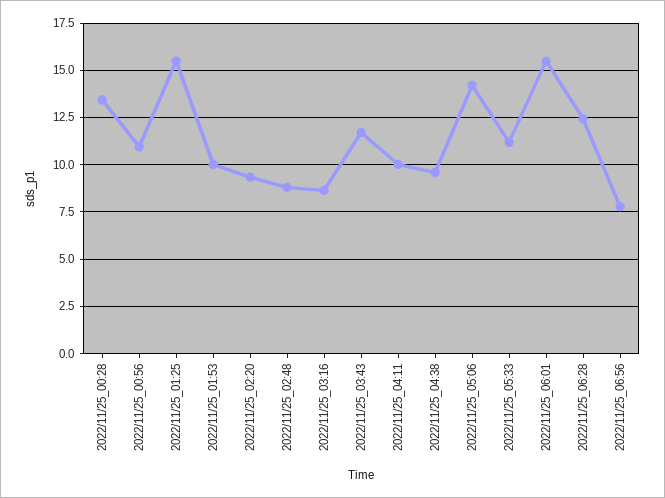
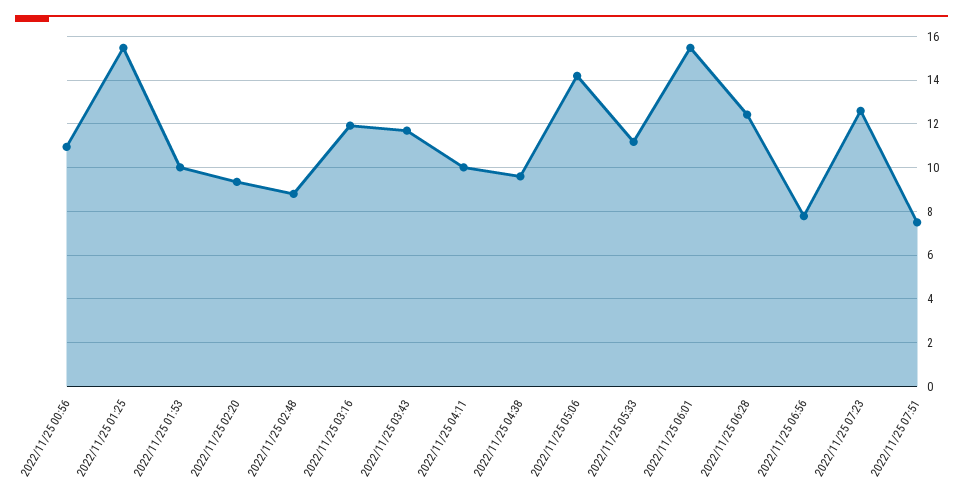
2022/11/25_00:28: 13.5 -> none
2022/11/25_03:16: 8.5 -> 12
2022/11/25 07:23: none -> 12.5
2022/11/25 07:51: none -> 7.5

